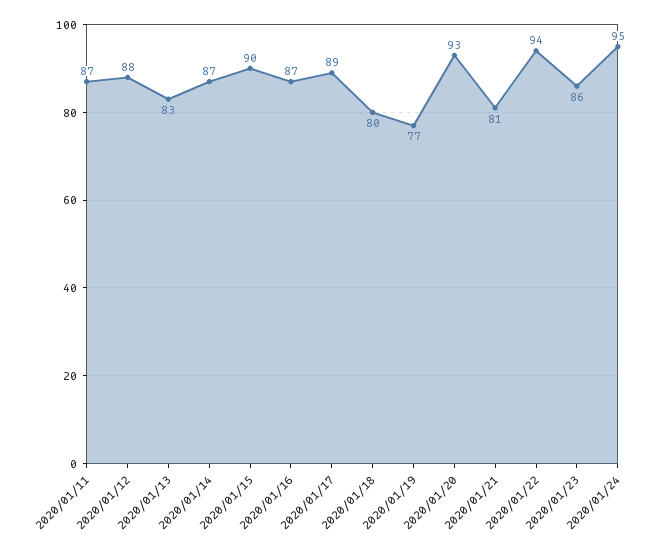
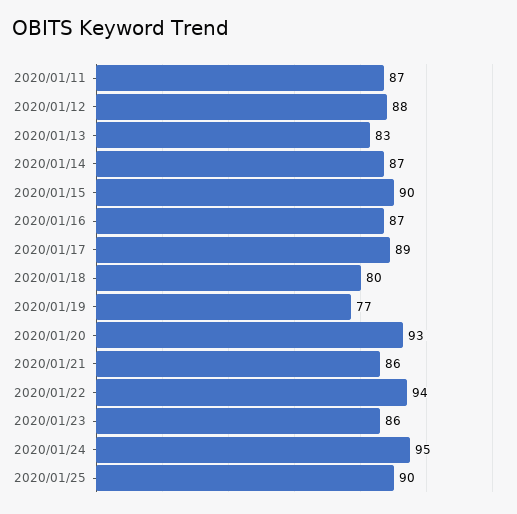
2020/01/21: 81 -> 86
2020/01/25: none -> 90

